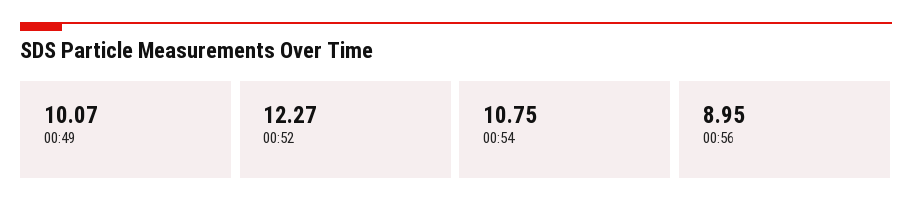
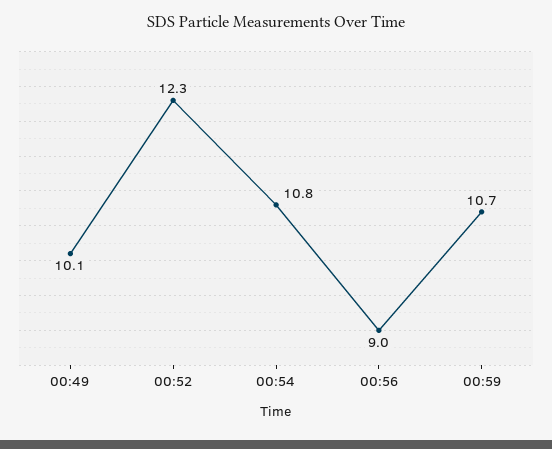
00:59: none -> 10.7

